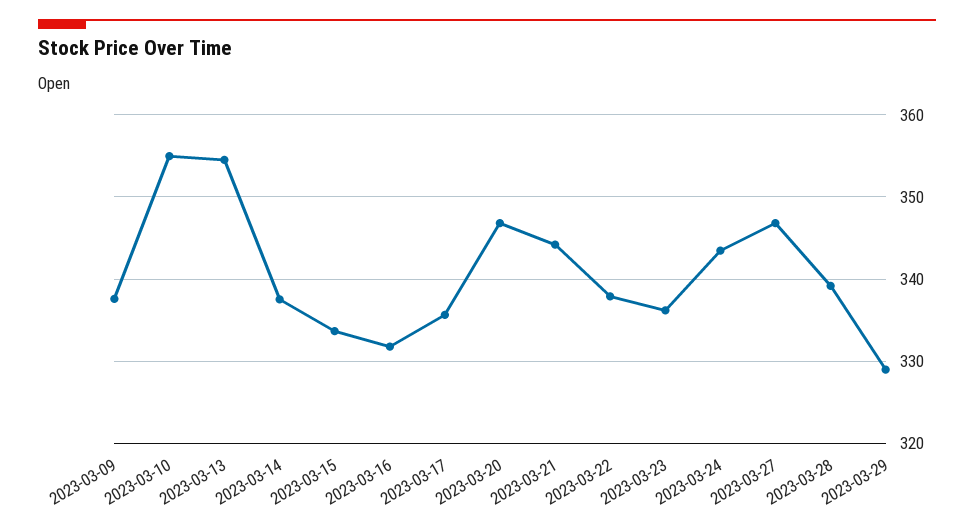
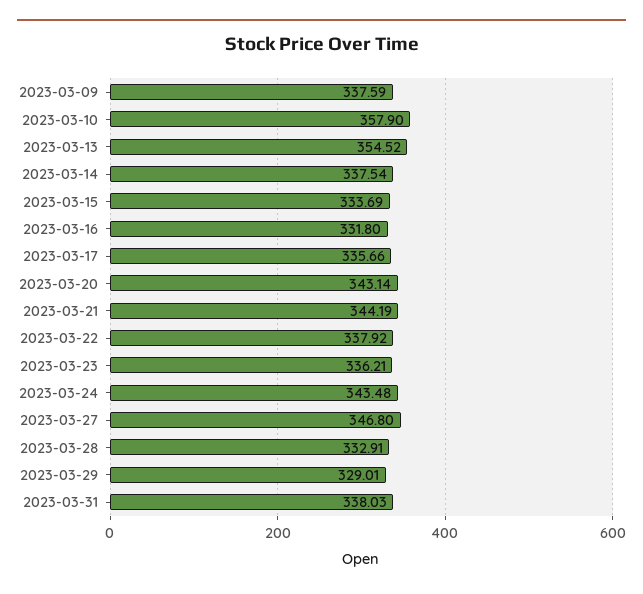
2023-03-10: 355 -> 357.9
2023-03-20: 347 -> 343.14
2023-03-28: 339 -> 332.91
2023-03-31: none -> 338.03

